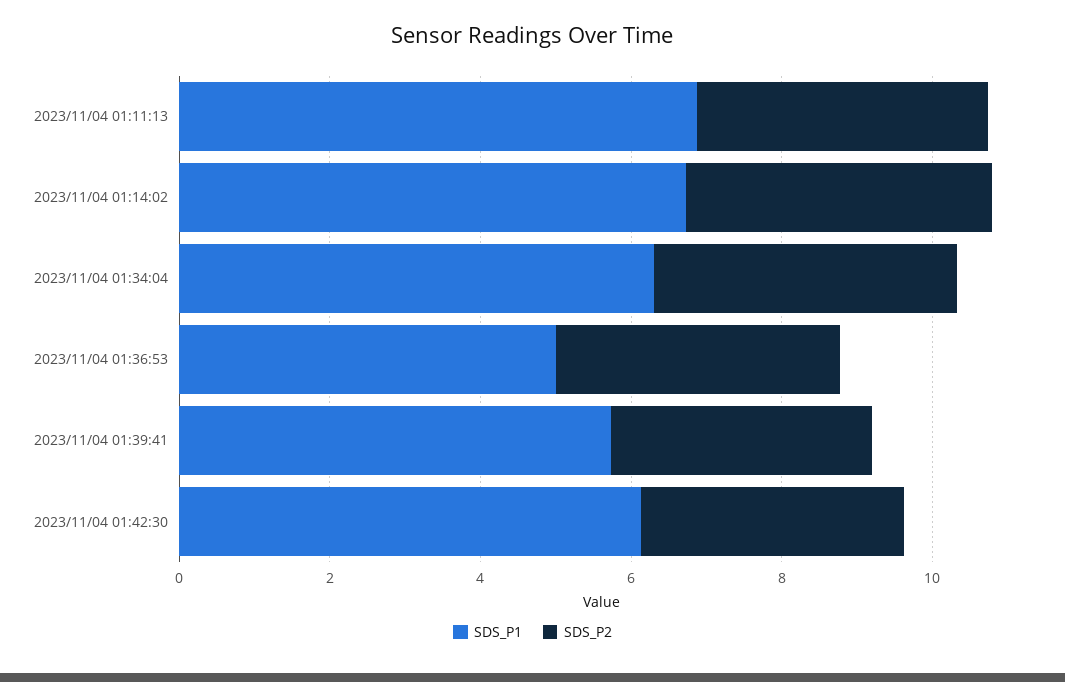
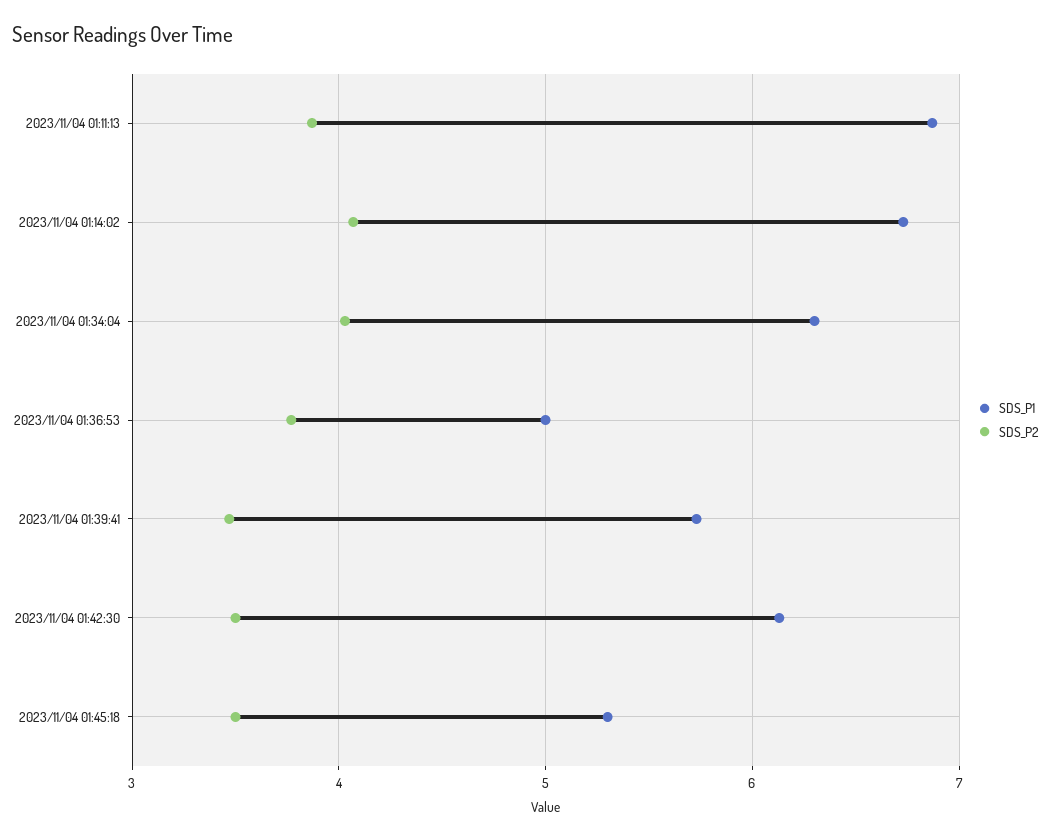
SDS_P1, 2023/11/04 01:45:18: none -> 5.3
SDS_P2, 2023/11/04 01:45:18: none -> 3.5

